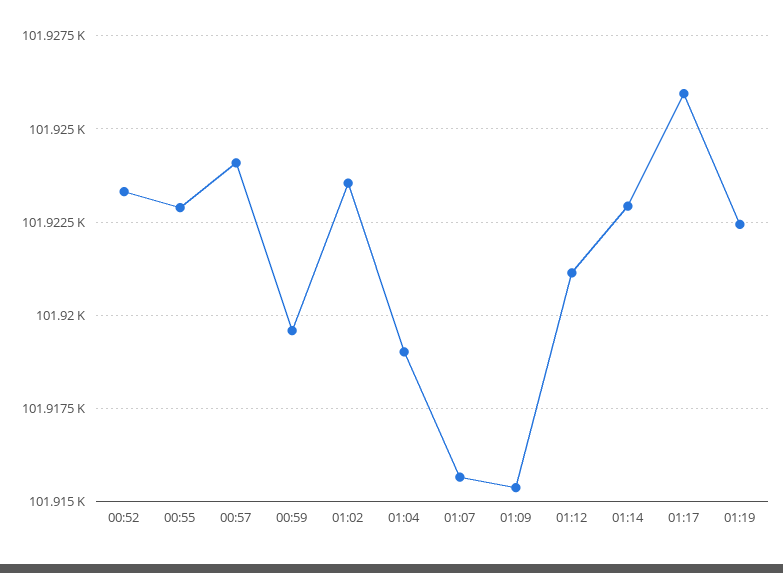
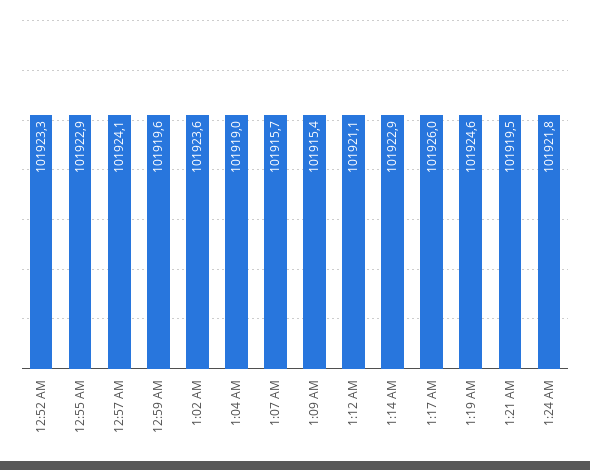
01:19: 101922.5 -> 101924.6
1:21 AM: none -> 101919.5
1:24 AM: none -> 101921.8

